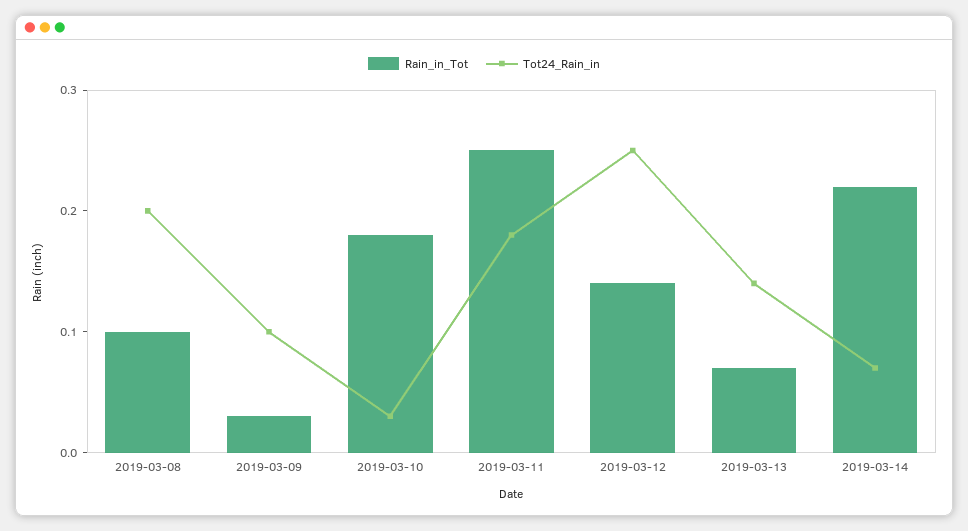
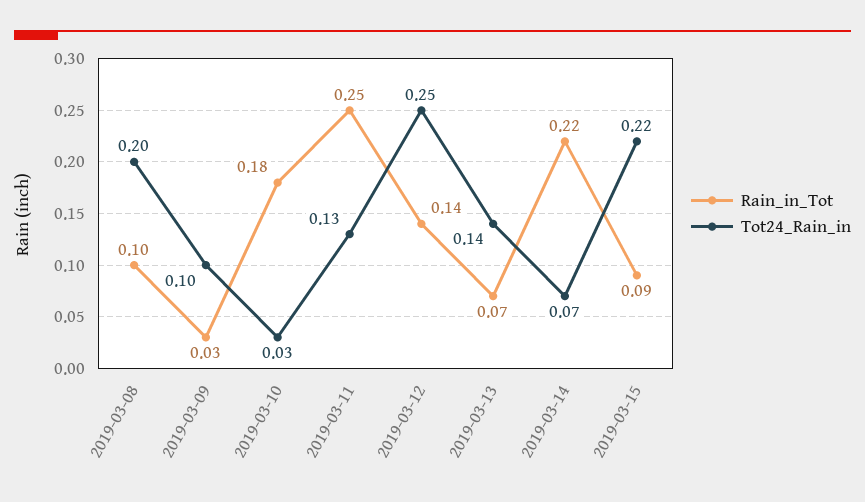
Tot24_Rain_in, 2019-03-11: 0.18 -> 0.13
Rain_in_Tot, 2019-03-15: none -> 0.09
Tot24_Rain_in, 2019-03-15: none -> 0.22

